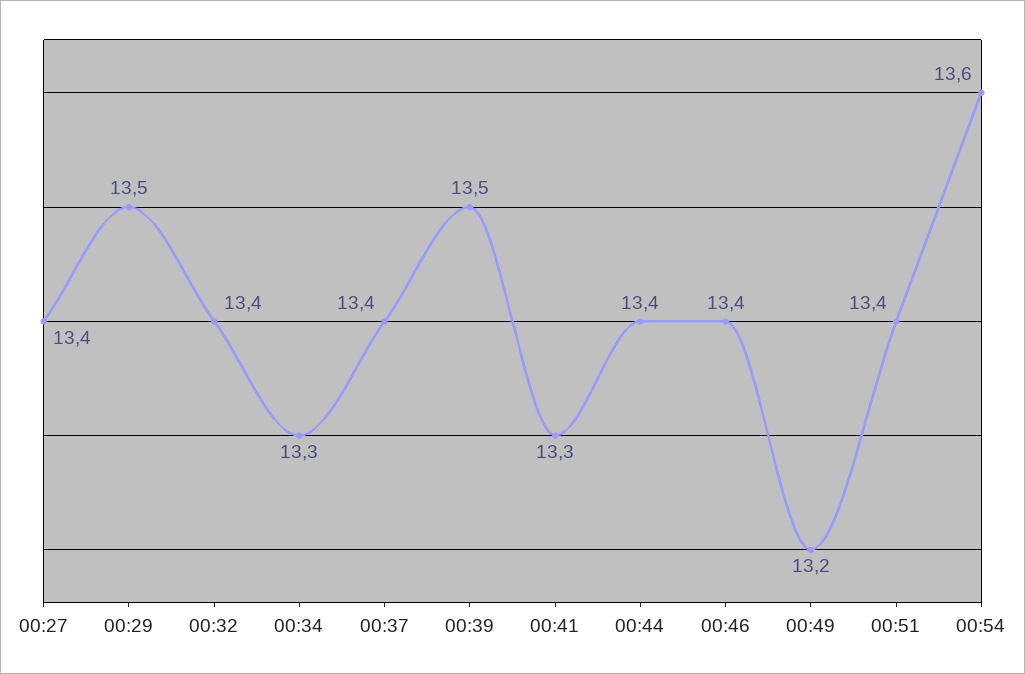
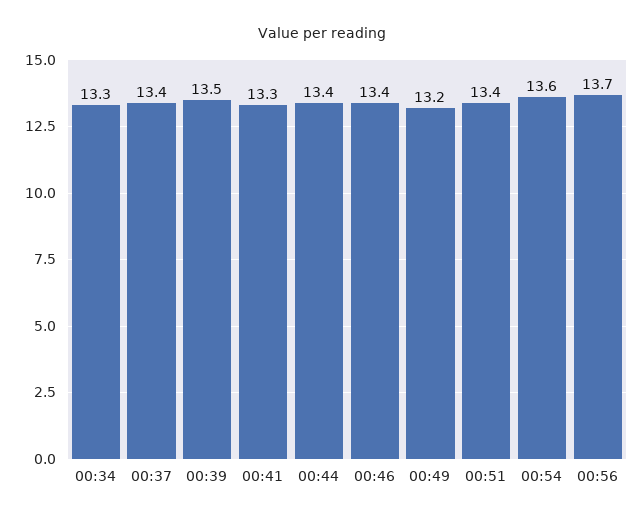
00:27: 13.4 -> none
00:29: 13.5 -> none
00:32: 13.4 -> none
00:56: none -> 13.7

